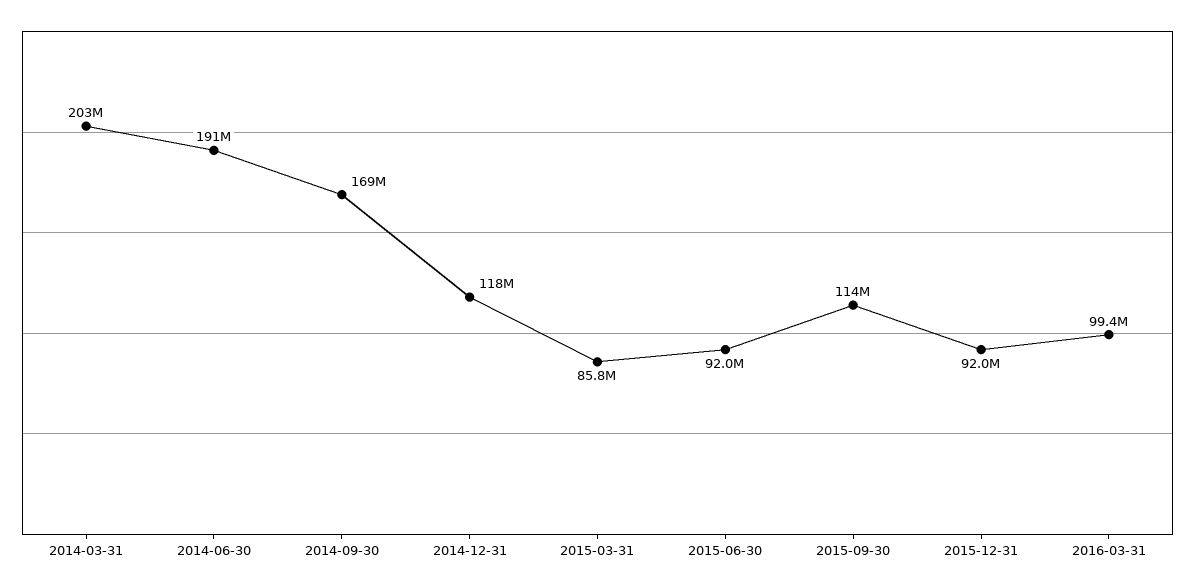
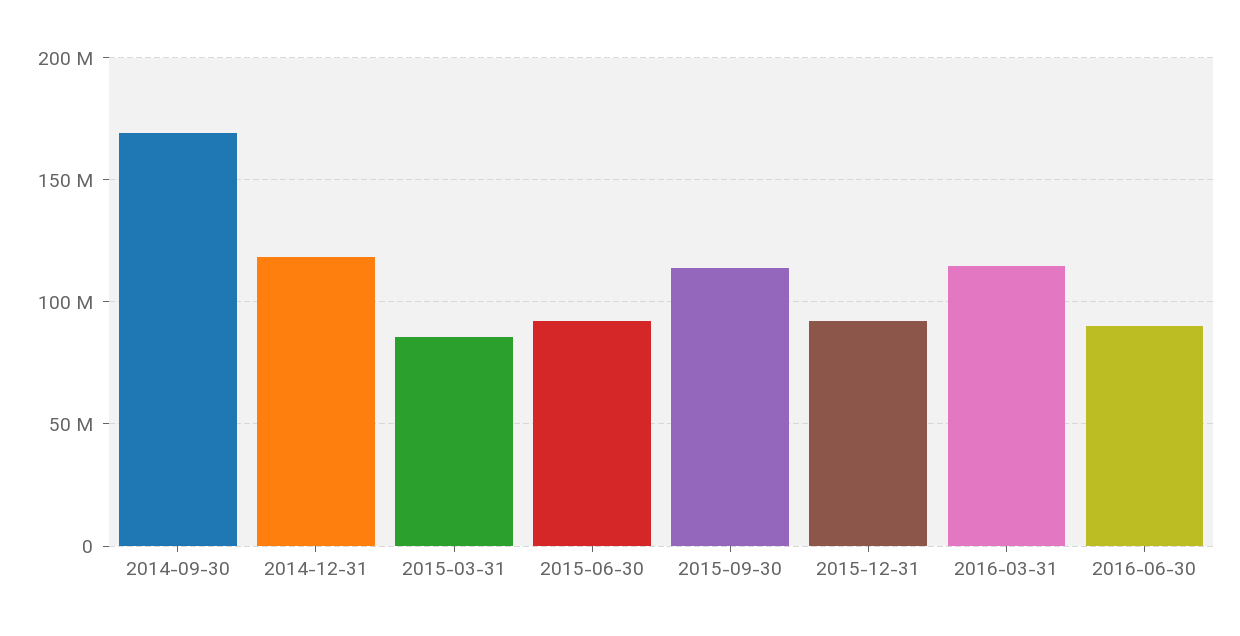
2014-03-31: 203000000 -> none
2014-06-30: 191000000 -> none
2016-03-31: 99400000 -> 115000000
2016-06-30: none -> 90000000

